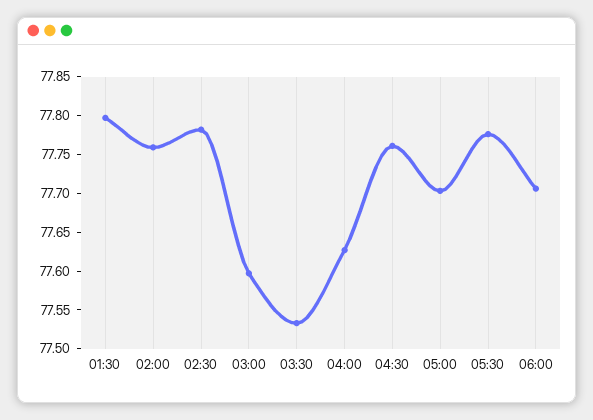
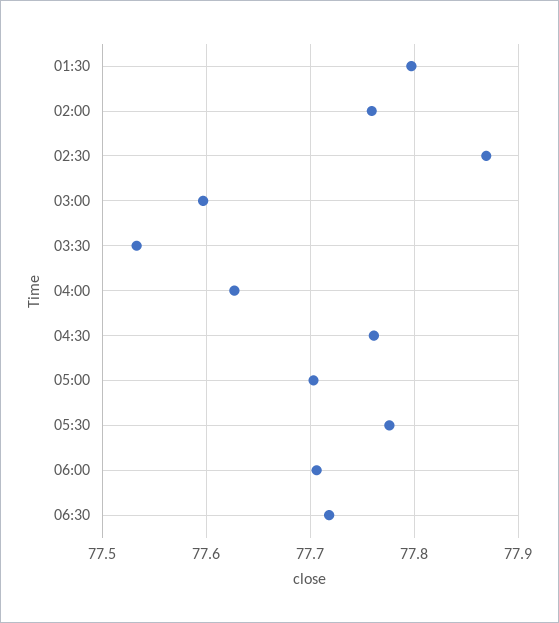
02:30: 77.775 -> 77.87
06:30: none -> 77.72

